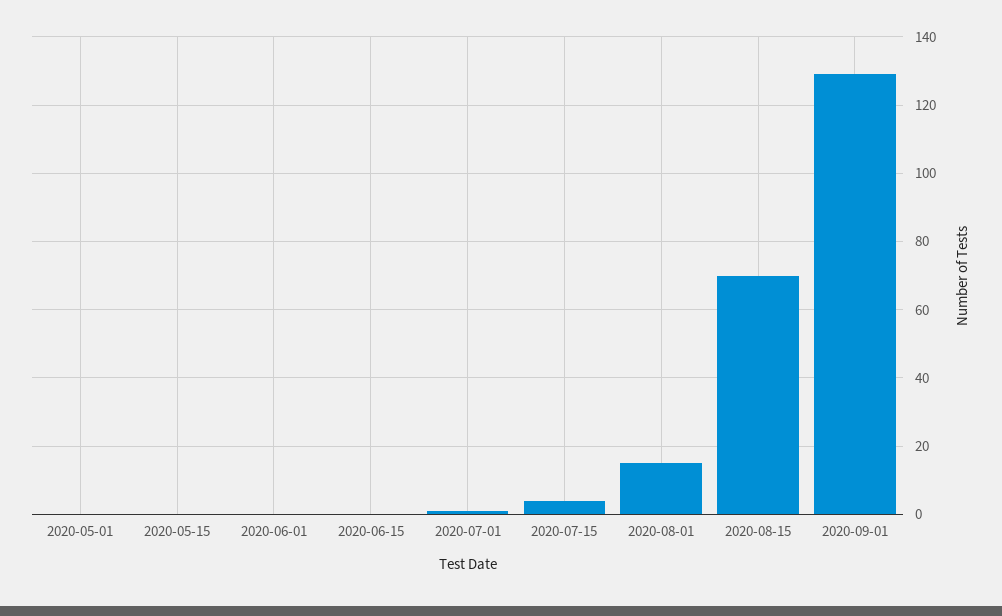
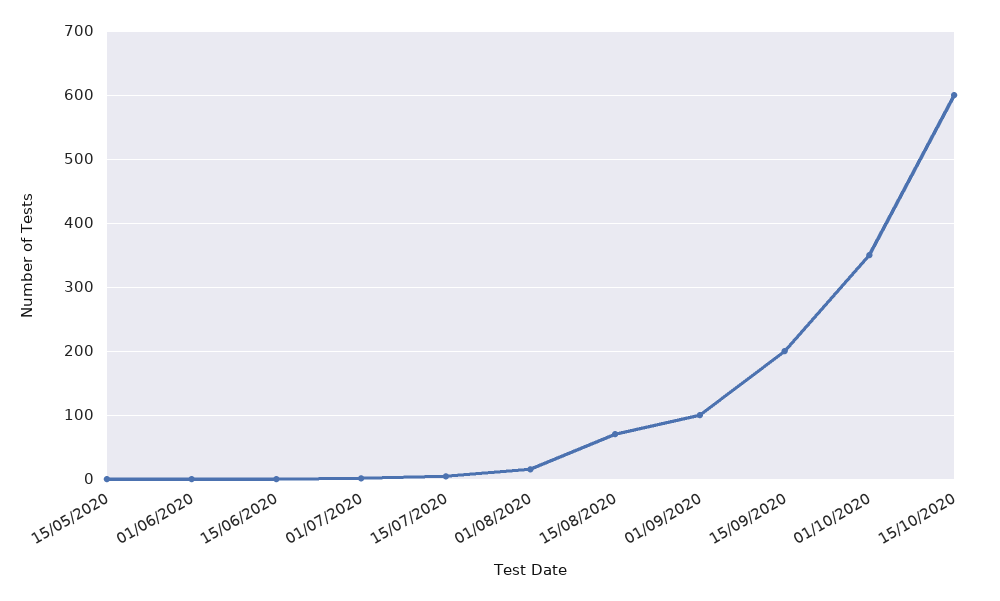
2020-05-01: 0 -> none
2020-09-01: 130 -> 100
15/09/2020: none -> 200
01/10/2020: none -> 350
15/10/2020: none -> 600

